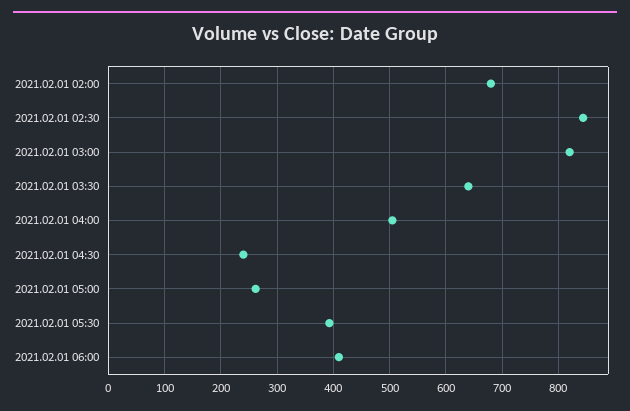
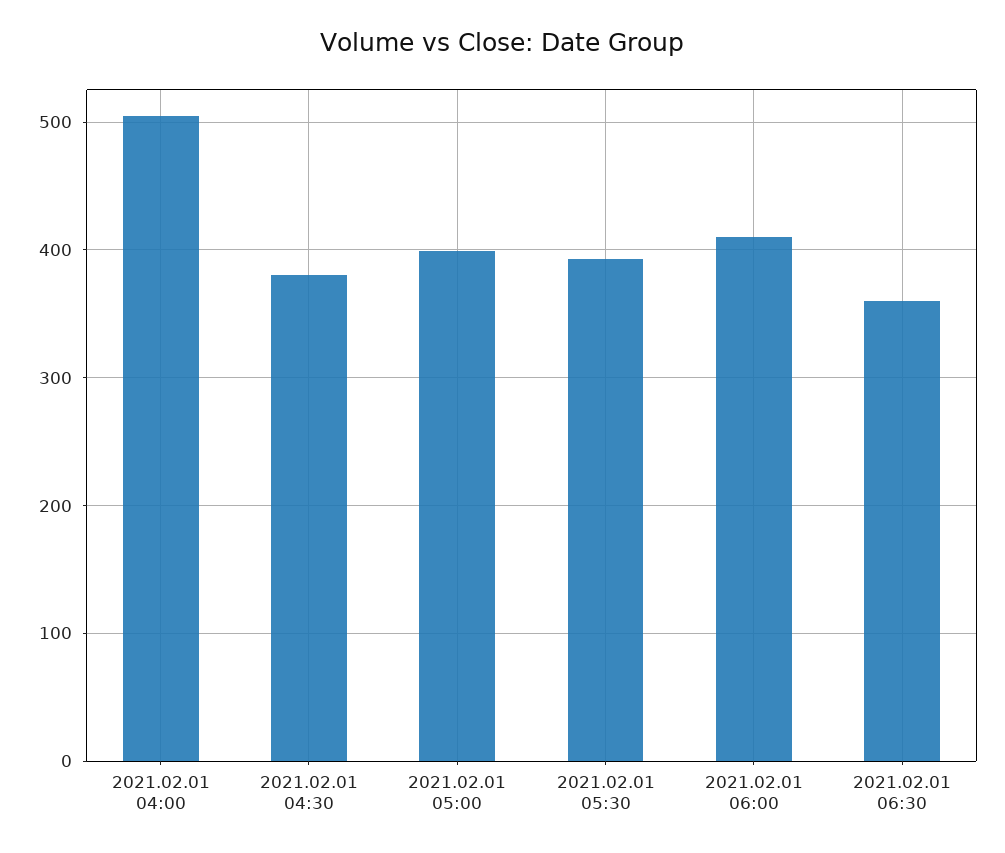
2021.02.01 02:00: 680 -> none
2021.02.01 02:30: 840 -> none
2021.02.01 03:00: 820 -> none
2021.02.01 03:30: 640 -> none
2021.02.01 04:30: 240 -> 380
2021.02.01 05:00: 260 -> 400
2021.02.01 06:30: none -> 360

